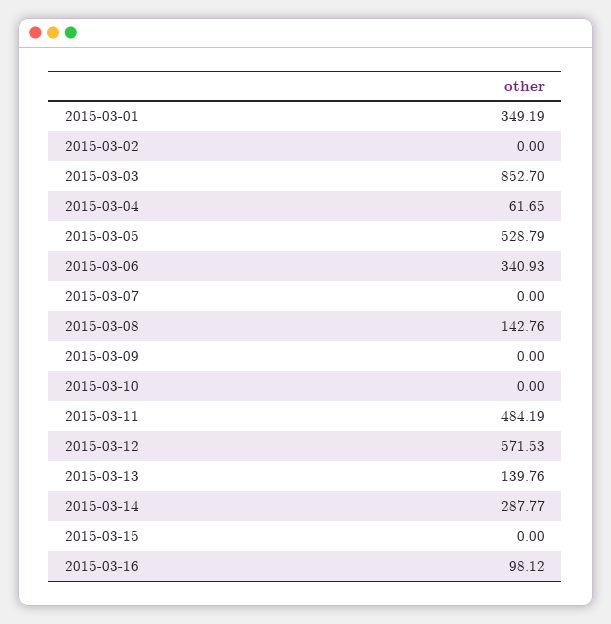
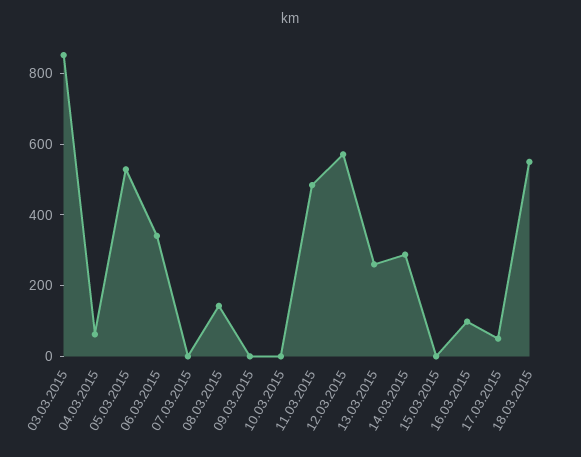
2015-03-01: 349.19 -> none
2015-03-02: 0 -> none
2015-03-13: 139.76 -> 250
17.03.2015: none -> 50
18.03.2015: none -> 550

